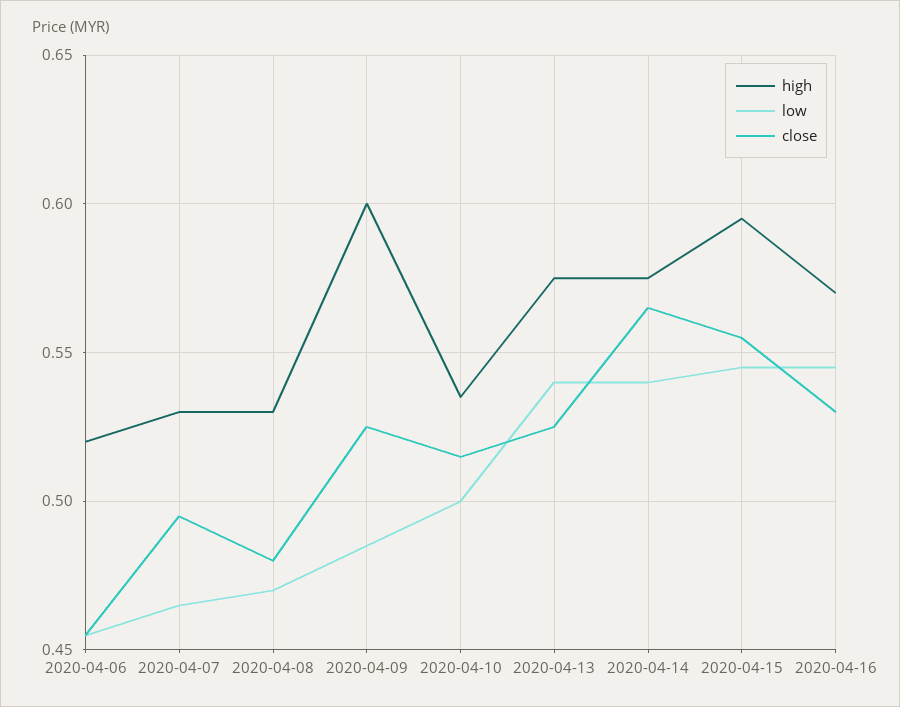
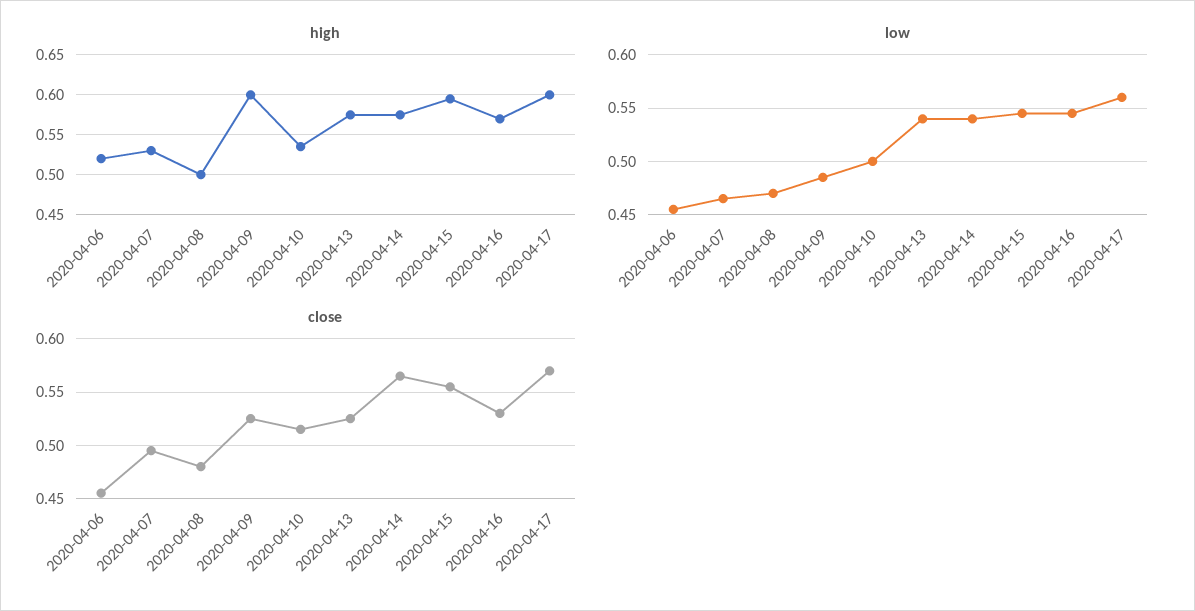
high, 2020-04-08: 0.53 -> 0.5
high, 2020-04-17: none -> 0.6
low, 2020-04-17: none -> 0.56
close, 2020-04-17: none -> 0.57

